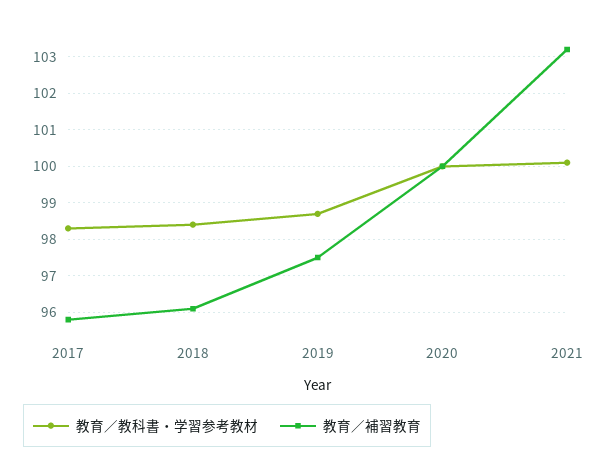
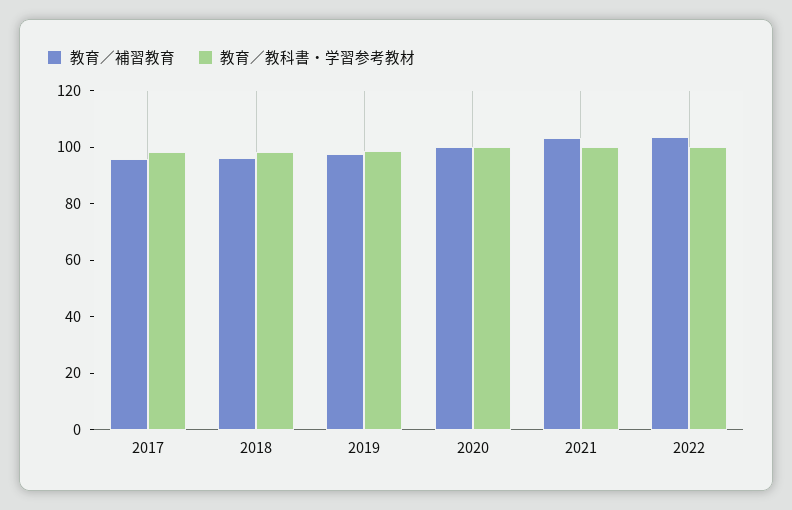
教育／補習教育, 2022: none -> 105
教育／教科書・学習参考教材, 2022: none -> 100

